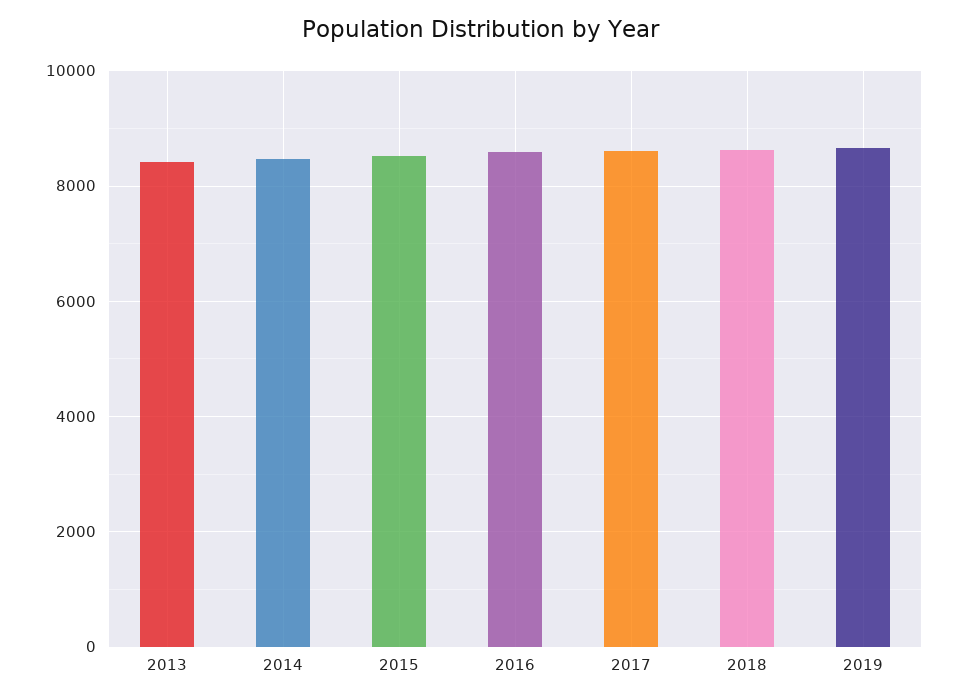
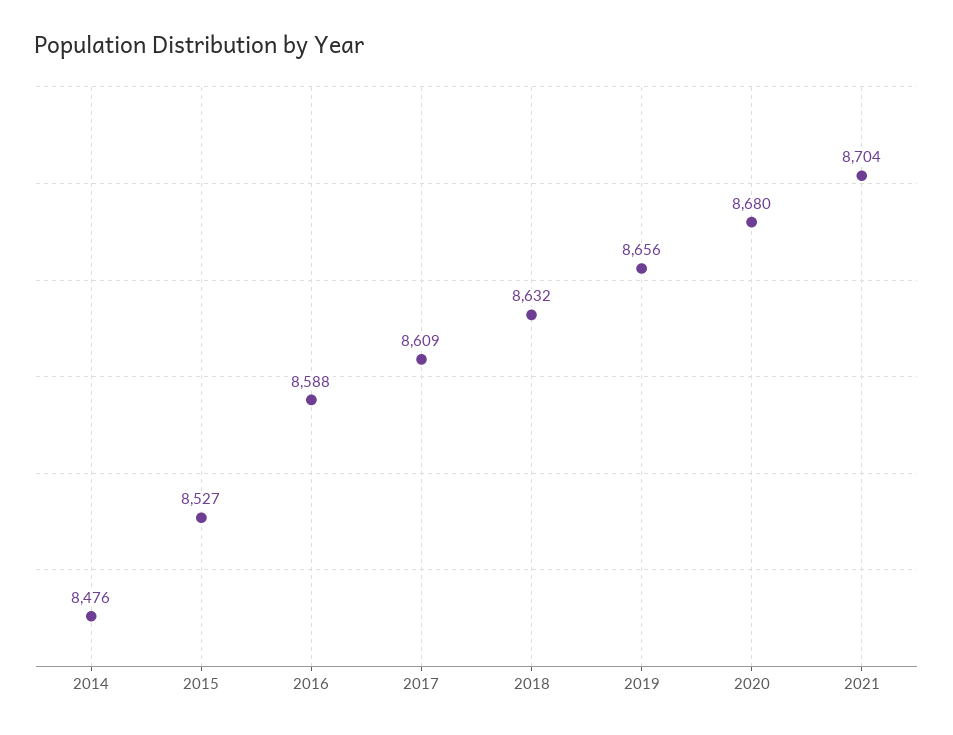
2013: 8400 -> none
2020: none -> 8680
2021: none -> 8704

